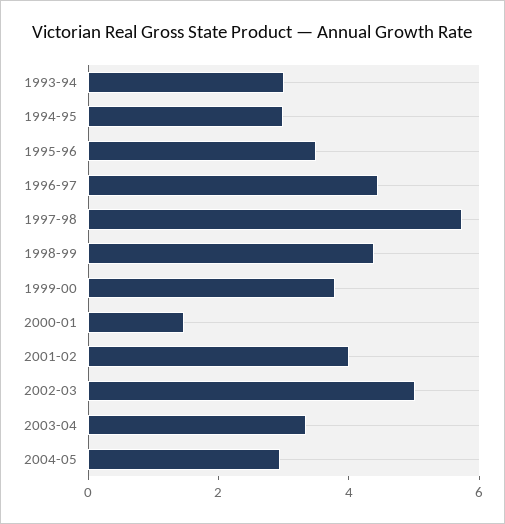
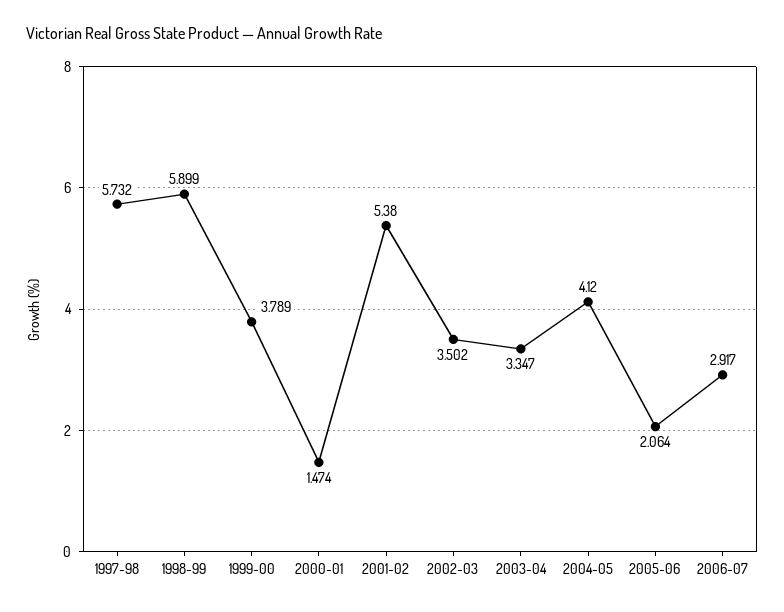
1993-94: 3 -> none
1994-95: 3 -> none
1995-96: 3.5 -> none
1996-97: 4.5 -> none
1998-99: 4.5 -> 5.899
2001-02: 4 -> 5.38
2002-03: 5 -> 3.502
2004-05: 3 -> 4.12
2005-06: none -> 2.064
2006-07: none -> 2.917

